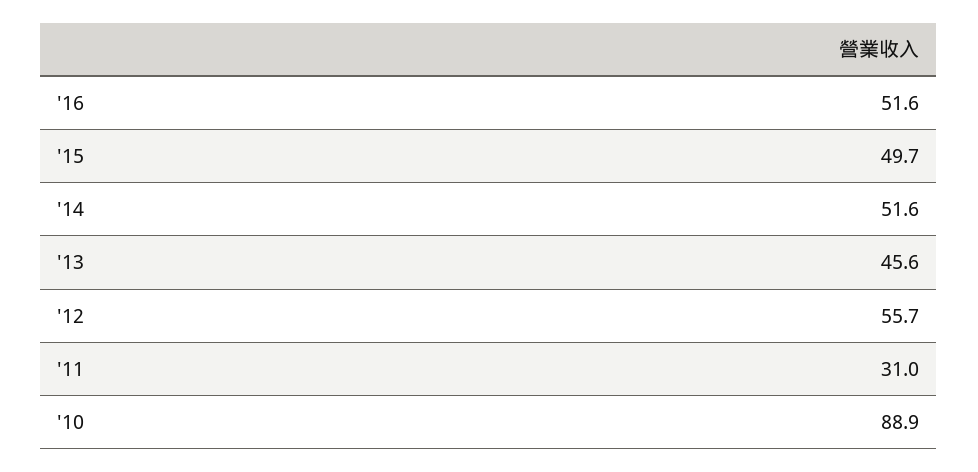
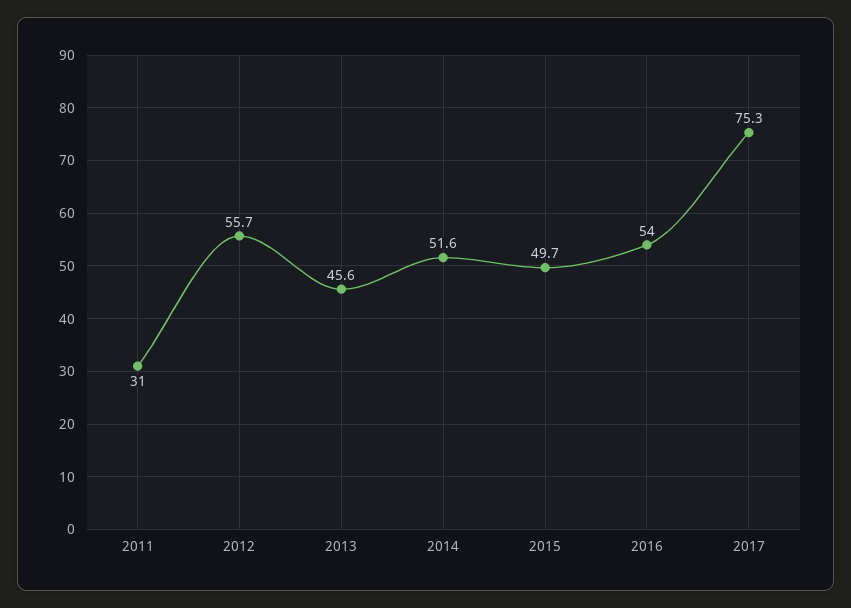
'16: 51.6 -> 54
'10: 88.9 -> none
2017: none -> 75.3

